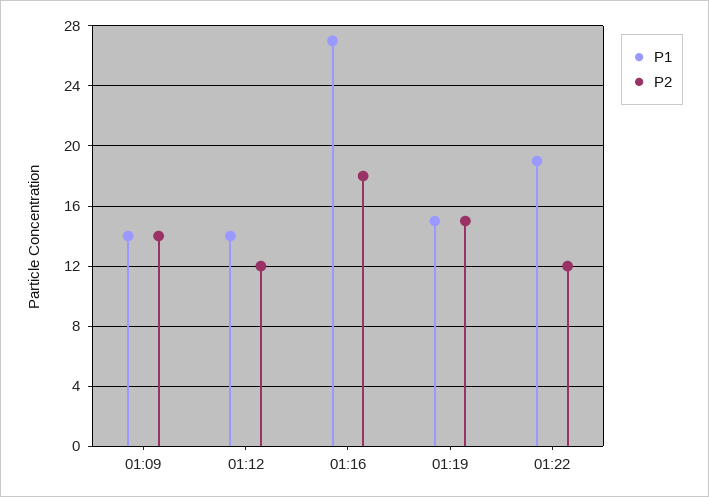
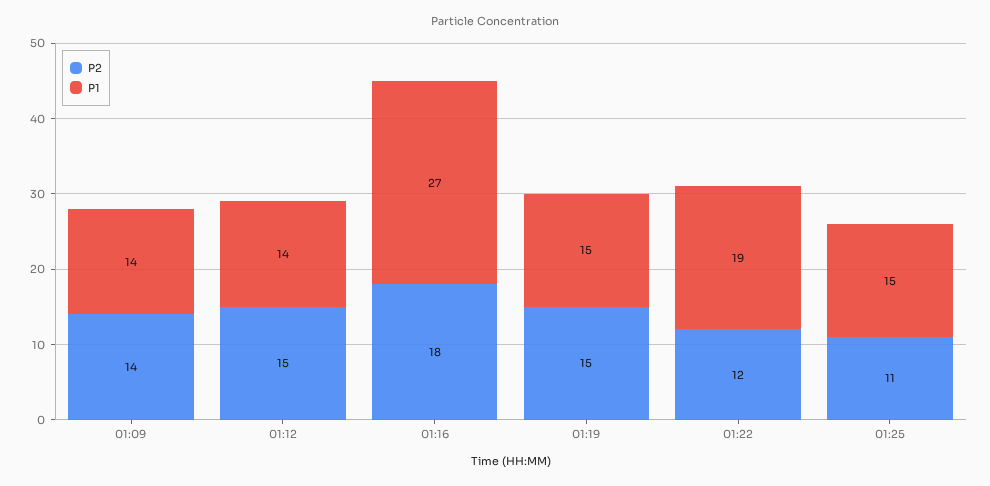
P2, 01:12: 12 -> 15
P2, 01:25: none -> 11
P1, 01:25: none -> 15

